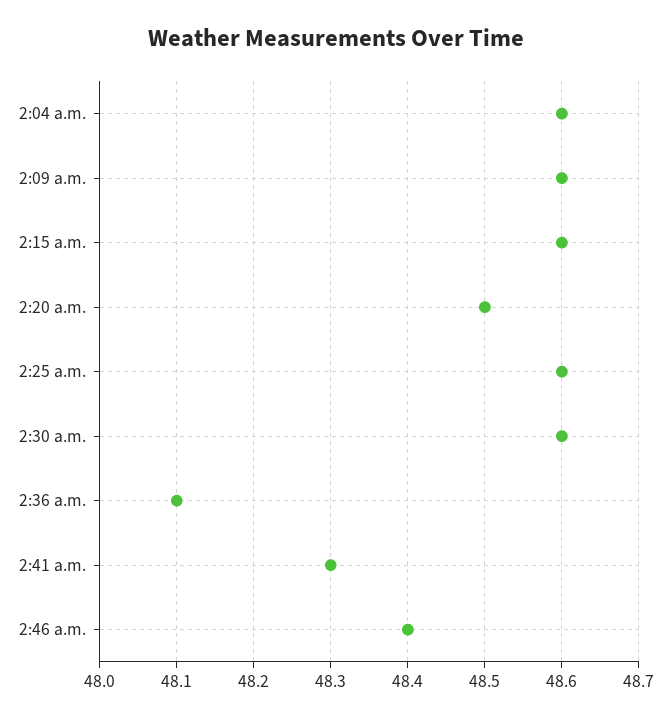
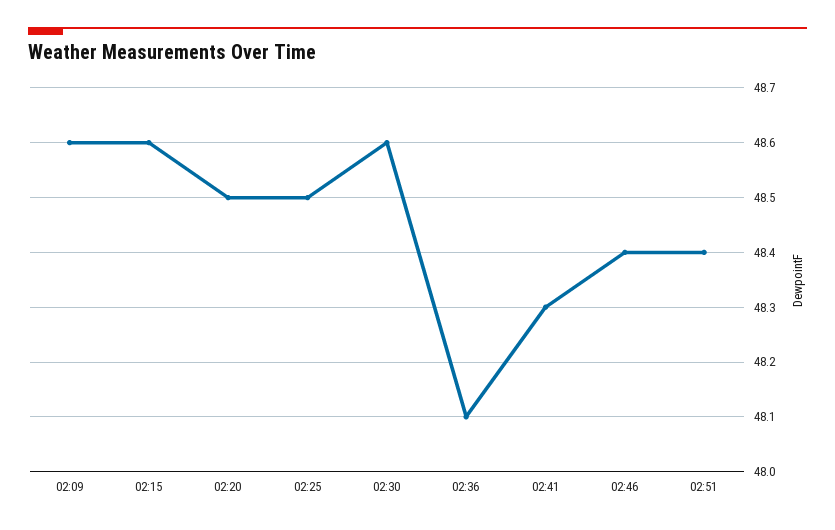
2:04 a.m.: 48.6 -> none
2:25 a.m.: 48.6 -> 48.5
02:51: none -> 48.4

